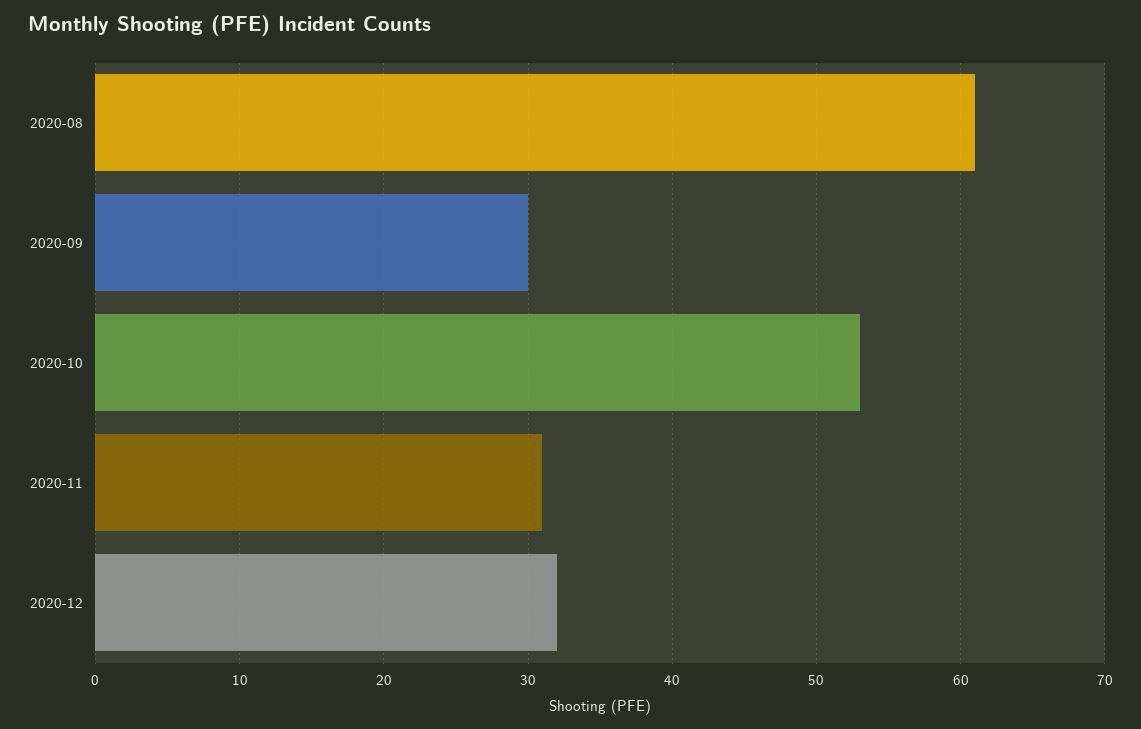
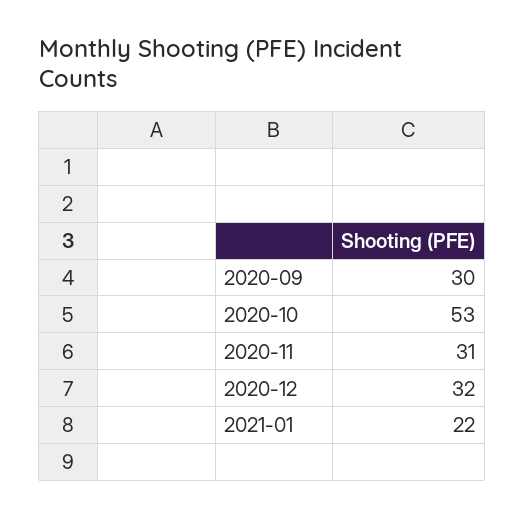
2020-08: 61 -> none
2021-01: none -> 22

